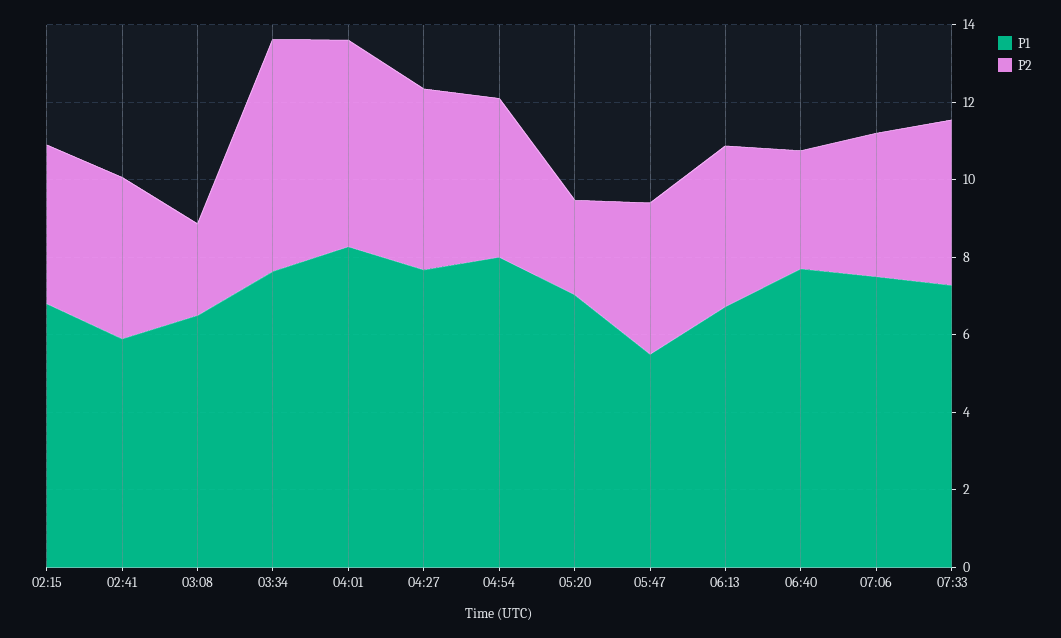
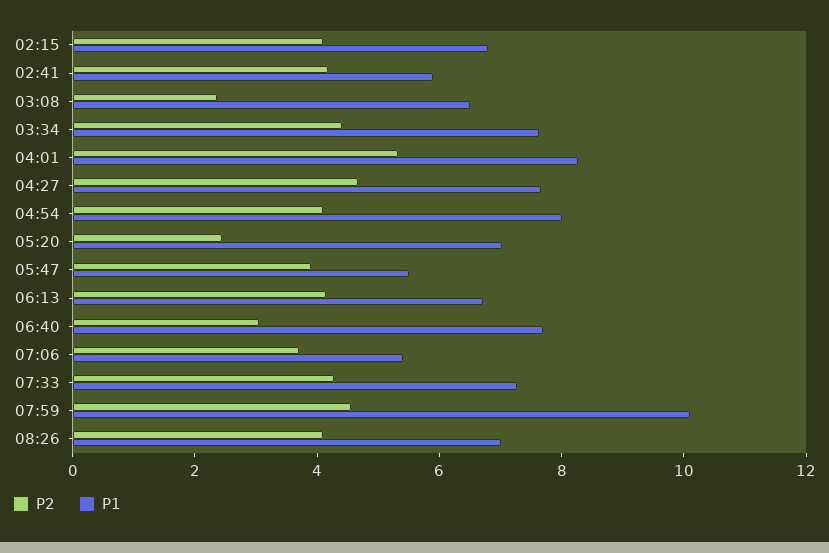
P2, 03:34: 6 -> 4.5
P1, 07:06: 7.5 -> 5.5
P2, 07:59: none -> 4.5
P1, 07:59: none -> 10
P2, 08:26: none -> 4
P1, 08:26: none -> 7

